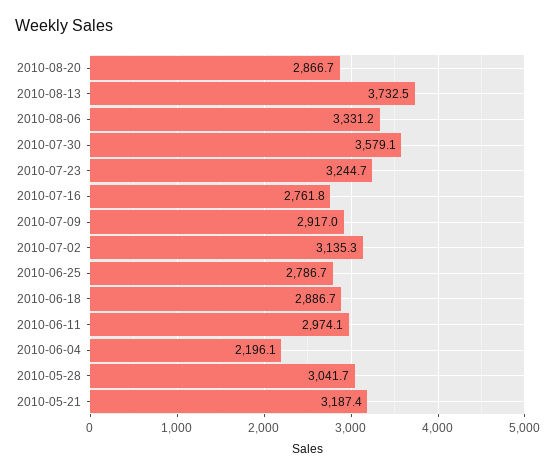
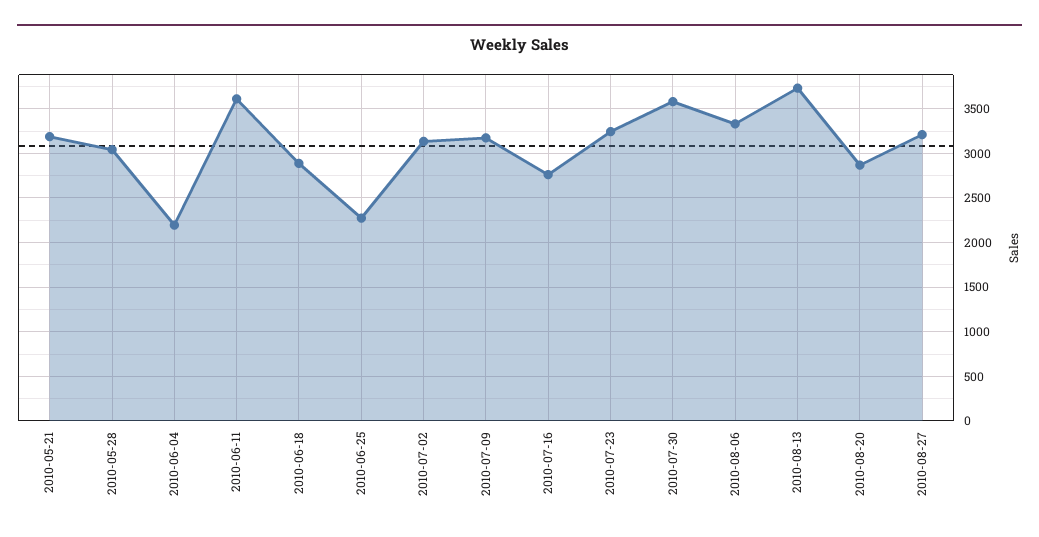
2010-07-09: 2917 -> 3200
2010-06-25: 2786.7 -> 2300
2010-06-11: 2974.1 -> 3600
2010-08-27: none -> 3200

